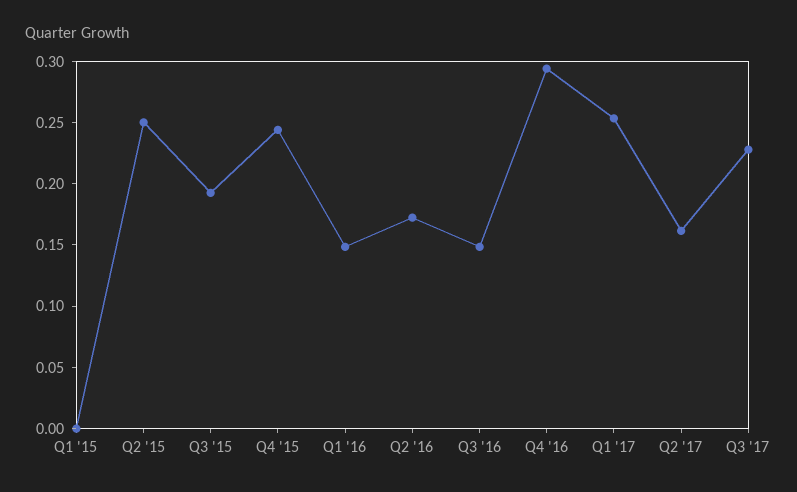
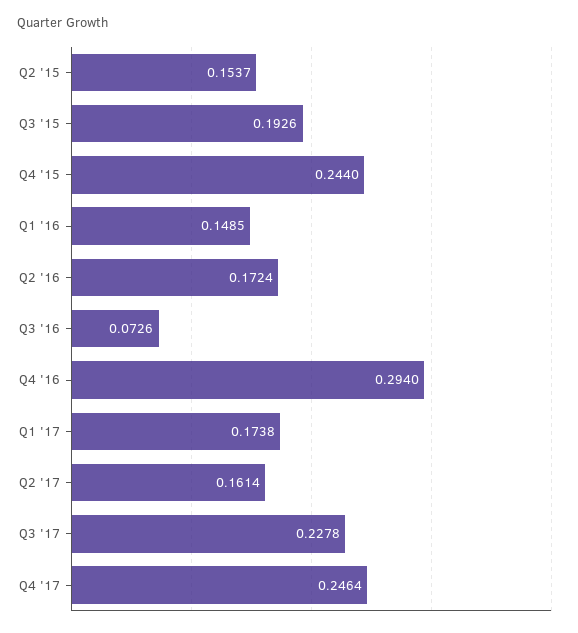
Q1 '15: 0 -> none
Q2 '15: 0.25 -> 0.1537
Q3 '16: 0.15 -> 0.0726
Q1 '17: 0.25 -> 0.1738
Q4 '17: none -> 0.2464

